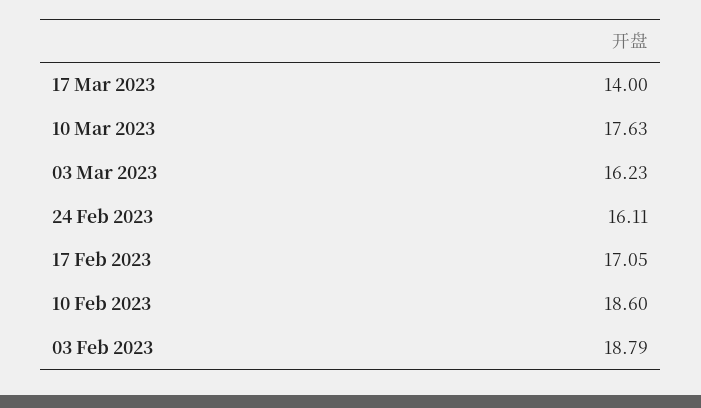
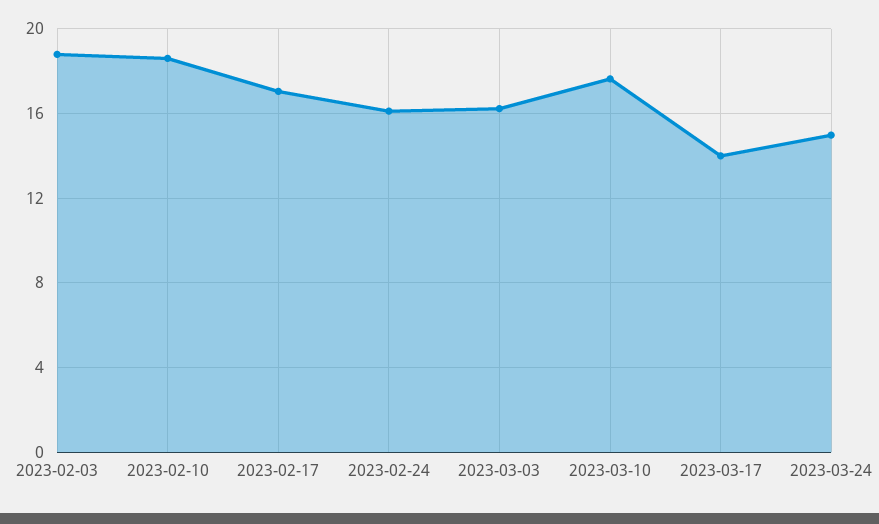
2023-03-24: none -> 15

